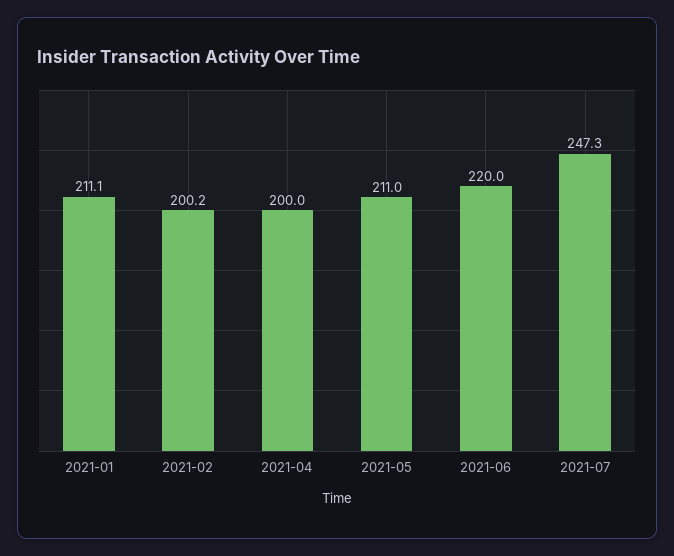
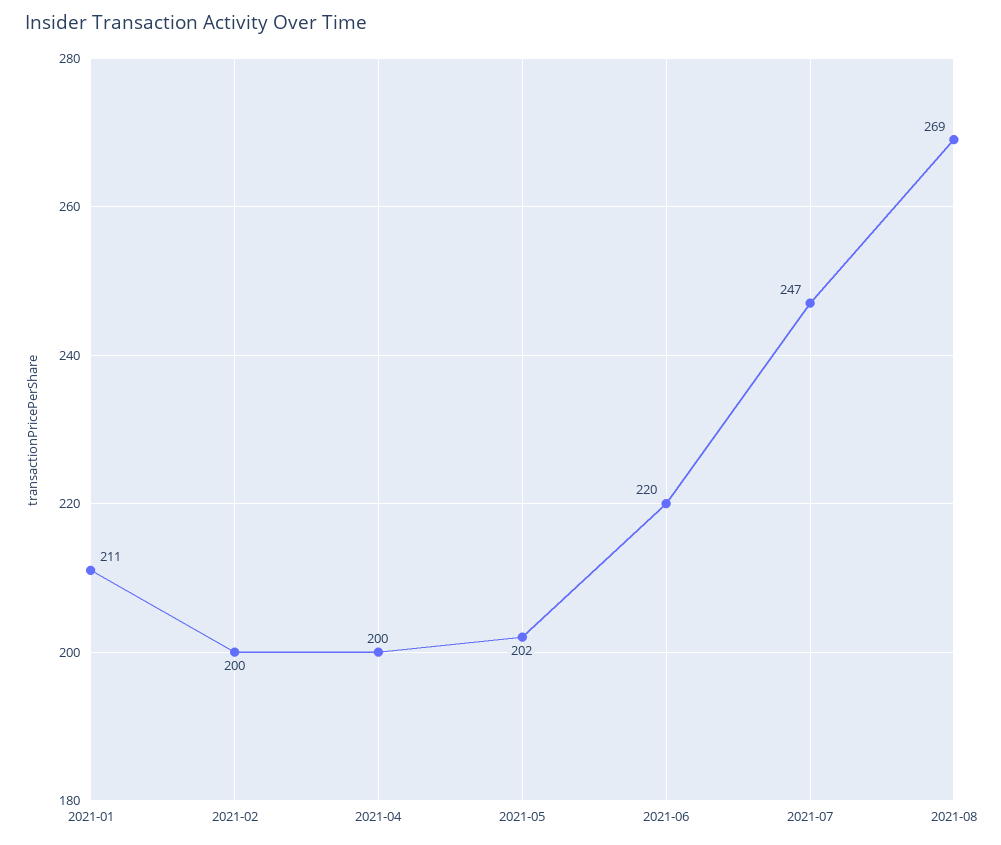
2021-05: 211 -> 202
2021-08: none -> 269

